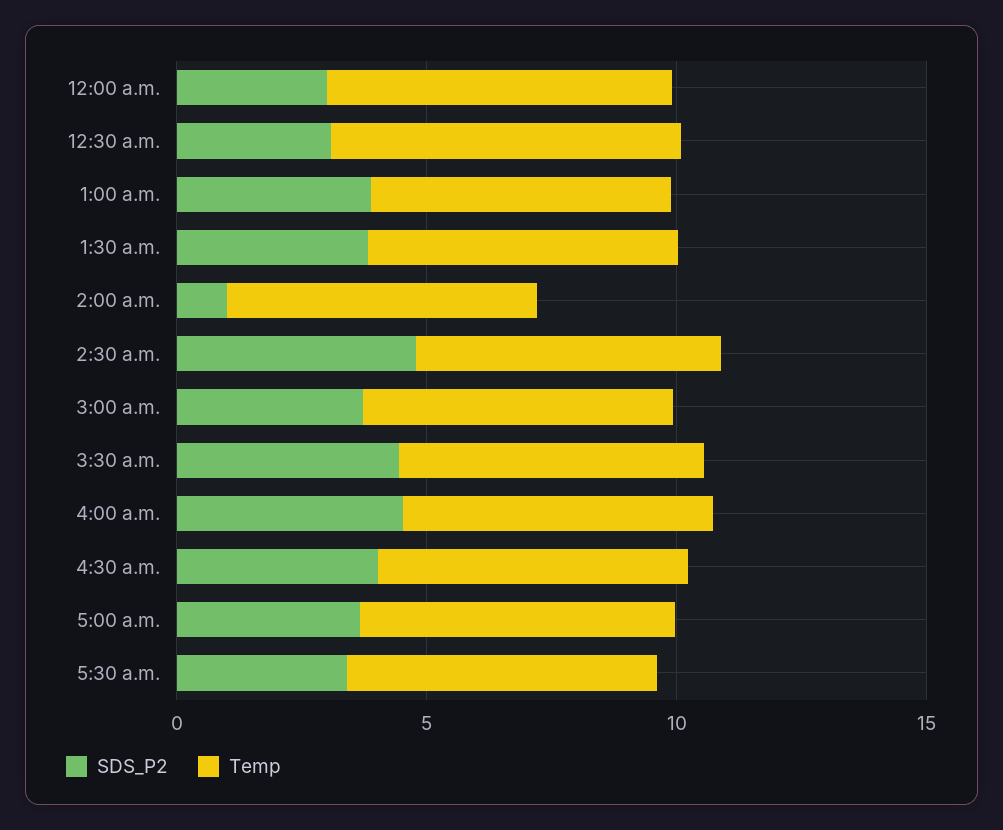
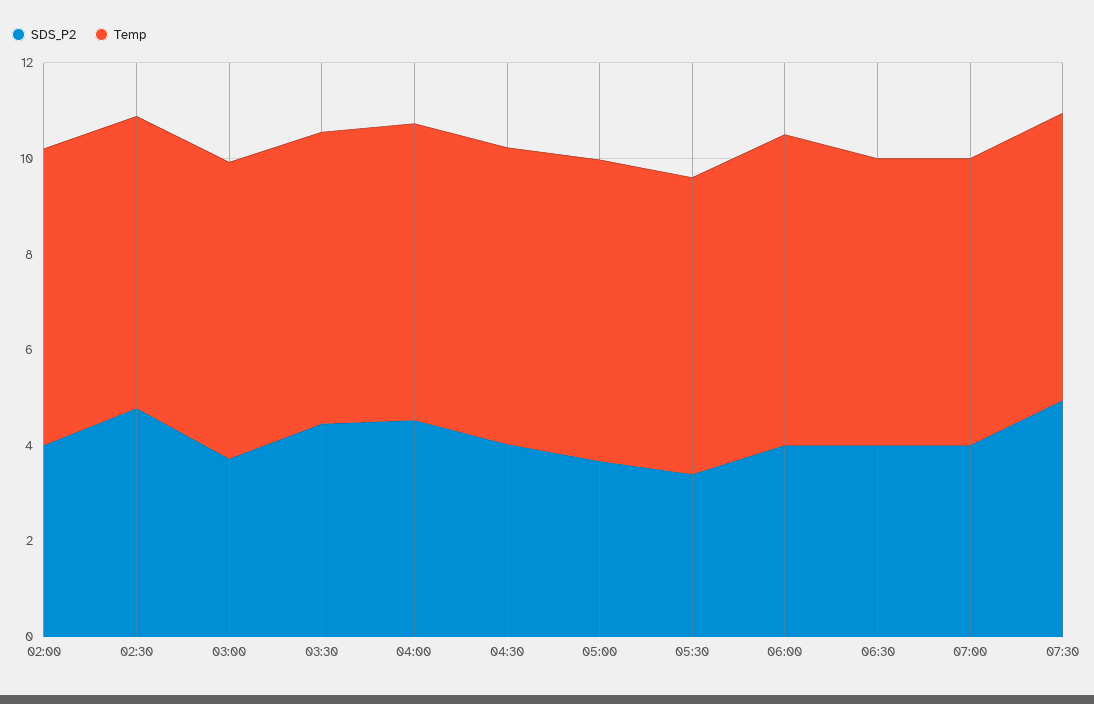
SDS_P2, 12:00 a.m.: 3 -> none
Temp, 12:00 a.m.: 7 -> none
SDS_P2, 12:30 a.m.: 3 -> none
Temp, 12:30 a.m.: 7 -> none
SDS_P2, 1:00 a.m.: 4 -> none
Temp, 1:00 a.m.: 6 -> none
SDS_P2, 1:30 a.m.: 4 -> none
Temp, 1:30 a.m.: 6 -> none
SDS_P2, 2:00 a.m.: 1 -> 4
SDS_P2, 06:00: none -> 4
Temp, 06:00: none -> 6.5
SDS_P2, 06:30: none -> 4
Temp, 06:30: none -> 6
SDS_P2, 07:00: none -> 4
Temp, 07:00: none -> 6
SDS_P2, 07:30: none -> 5
Temp, 07:30: none -> 6

